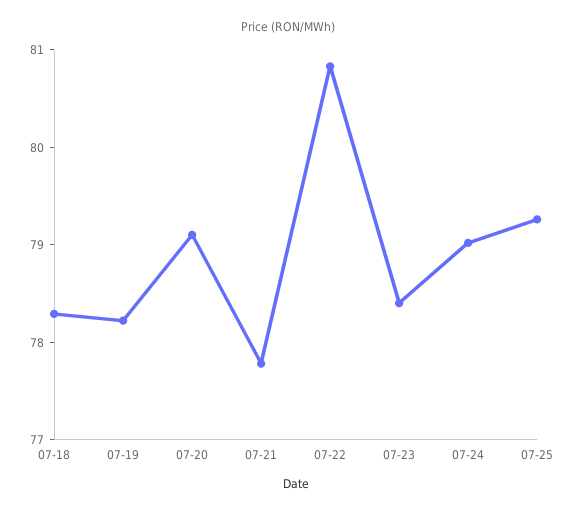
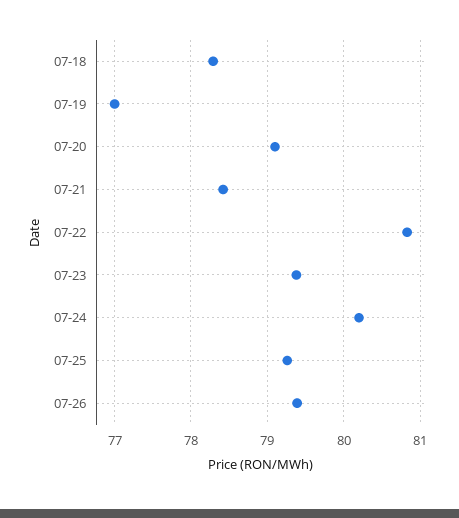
07-19: 78.2 -> 77
07-21: 77.8 -> 78.4
07-23: 78.4 -> 79.4
07-24: 79 -> 80.2
07-26: none -> 79.4

